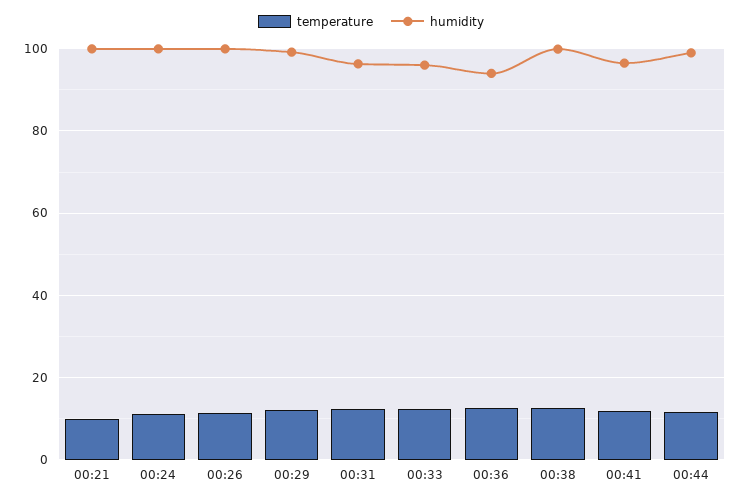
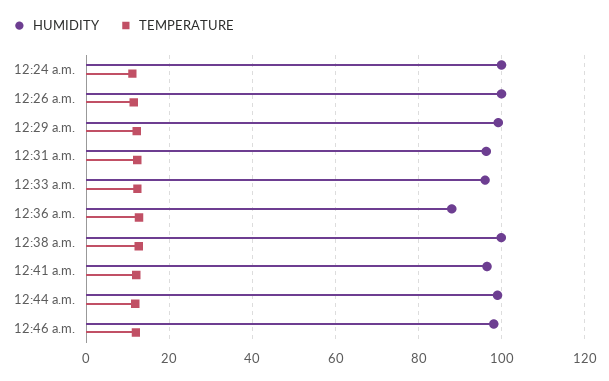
temperature, 00:21: 10 -> none
humidity, 00:21: 100 -> none
humidity, 00:36: 94 -> 88
humidity, 12:46 a.m.: none -> 98
temperature, 12:46 a.m.: none -> 12

